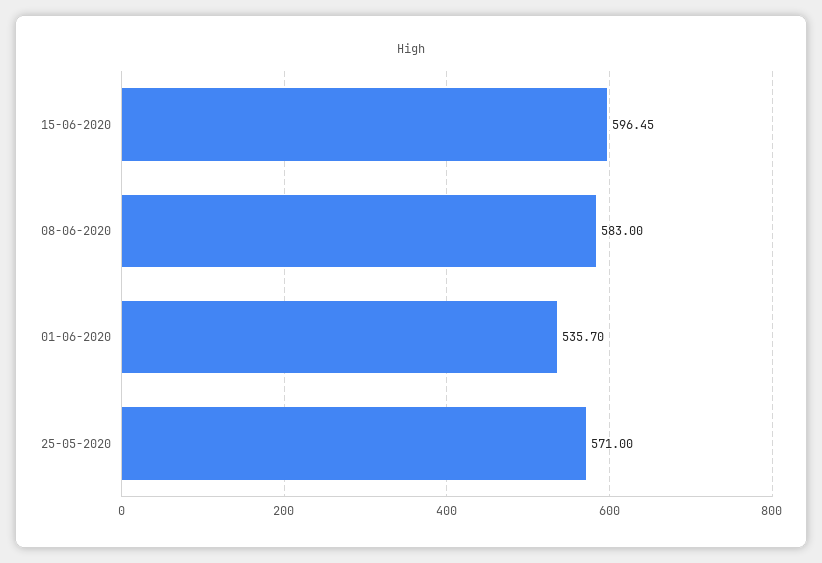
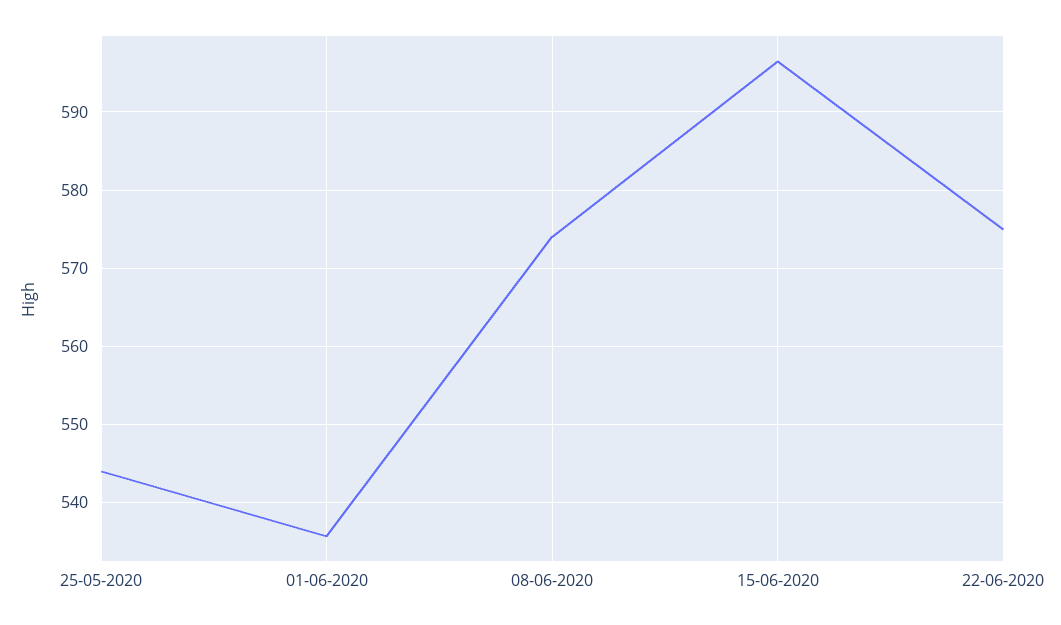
08-06-2020: 583 -> 574
25-05-2020: 571 -> 544
22-06-2020: none -> 575

